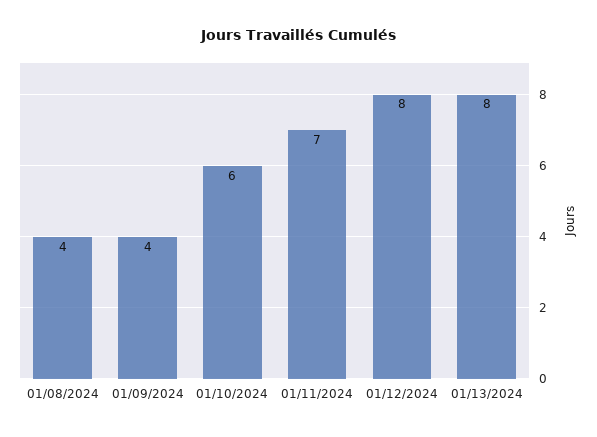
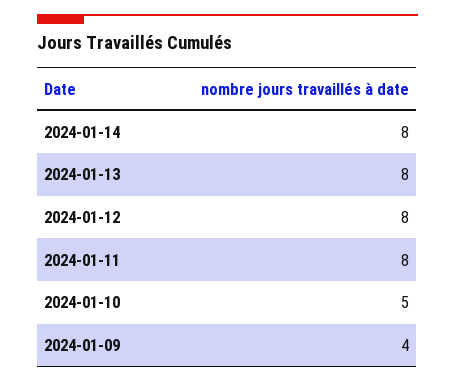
01/08/2024: 4 -> none
01/10/2024: 6 -> 5
01/11/2024: 7 -> 8
2024-01-14: none -> 8

